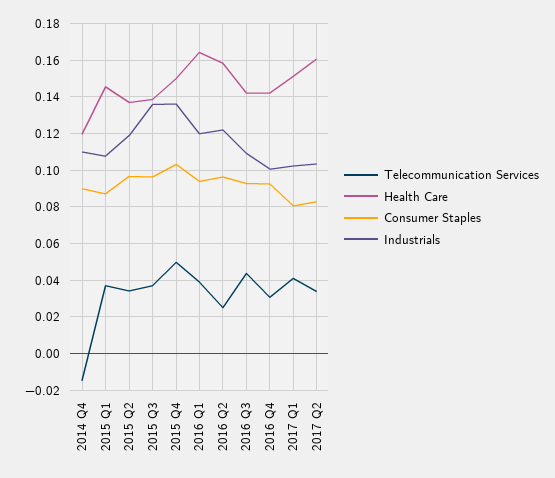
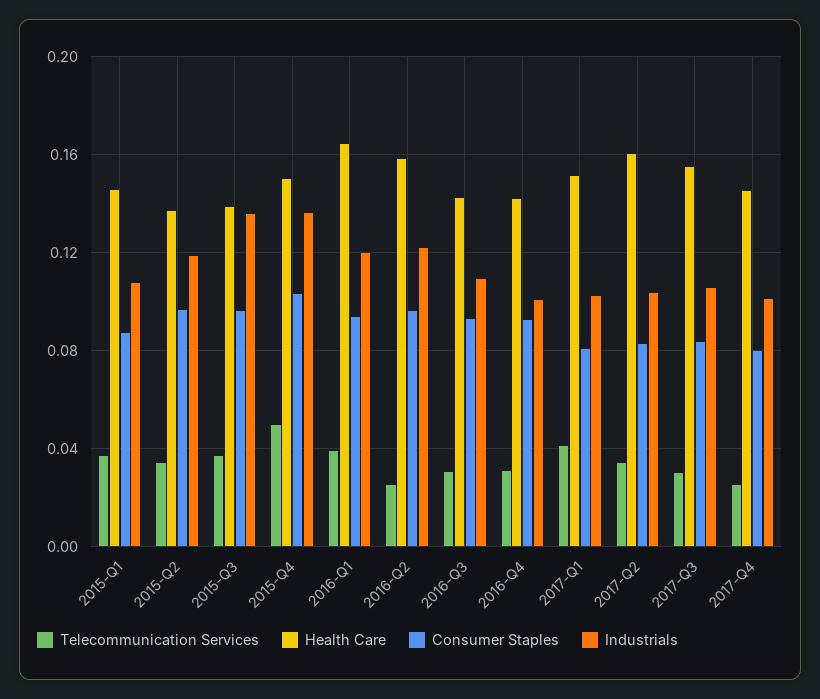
Telecommunication Services, 2014 Q4: -0.015 -> none
Health Care, 2014 Q4: 0.12 -> none
Consumer Staples, 2014 Q4: 0.09 -> none
Industrials, 2014 Q4: 0.11 -> none
Telecommunication Services, 2016 Q3: 0.045 -> 0.03
Telecommunication Services, 2017-Q3: none -> 0.03
Health Care, 2017-Q3: none -> 0.155
Consumer Staples, 2017-Q3: none -> 0.085
Industrials, 2017-Q3: none -> 0.105
Telecommunication Services, 2017-Q4: none -> 0.025
Health Care, 2017-Q4: none -> 0.145
Consumer Staples, 2017-Q4: none -> 0.08
Industrials, 2017-Q4: none -> 0.1

